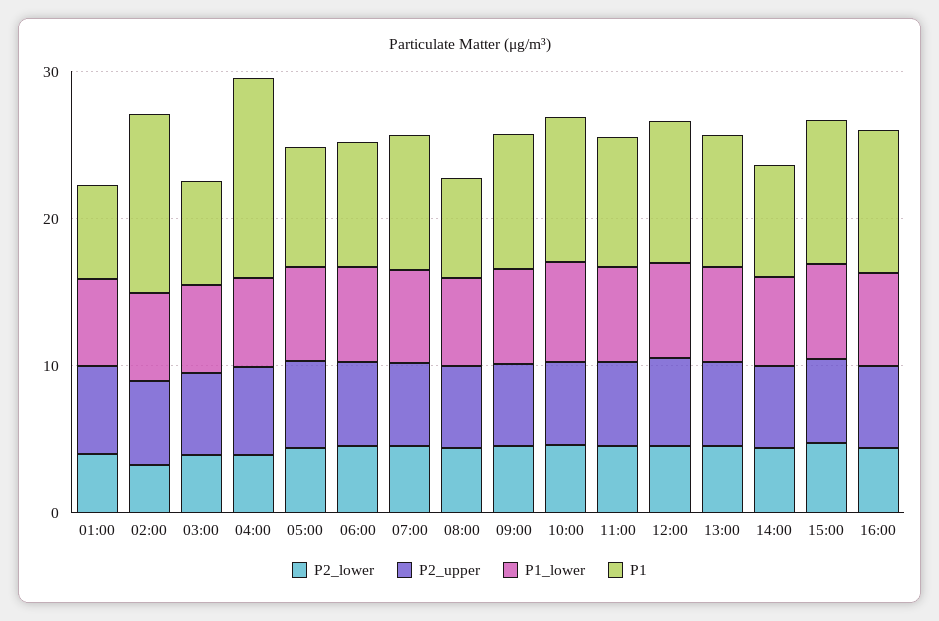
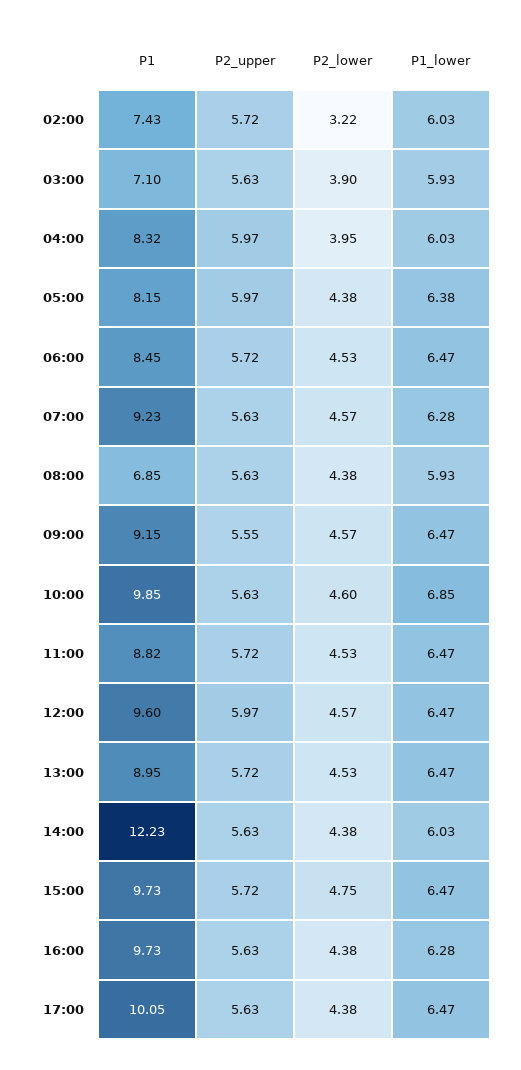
P2_lower, 01:00: 4 -> none
P2_upper, 01:00: 6 -> none
P1_lower, 01:00: 6 -> none
P1, 01:00: 6 -> none
P1, 02:00: 12 -> 7.43
P1, 04:00: 14 -> 8.32
P1, 14:00: 8 -> 12.23
P1, 17:00: none -> 10.05
P2_upper, 17:00: none -> 5.63
P2_lower, 17:00: none -> 4.38
P1_lower, 17:00: none -> 6.47

